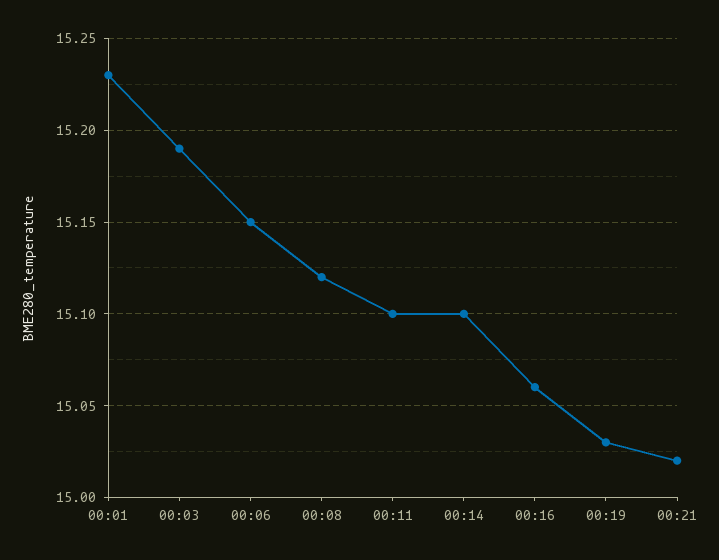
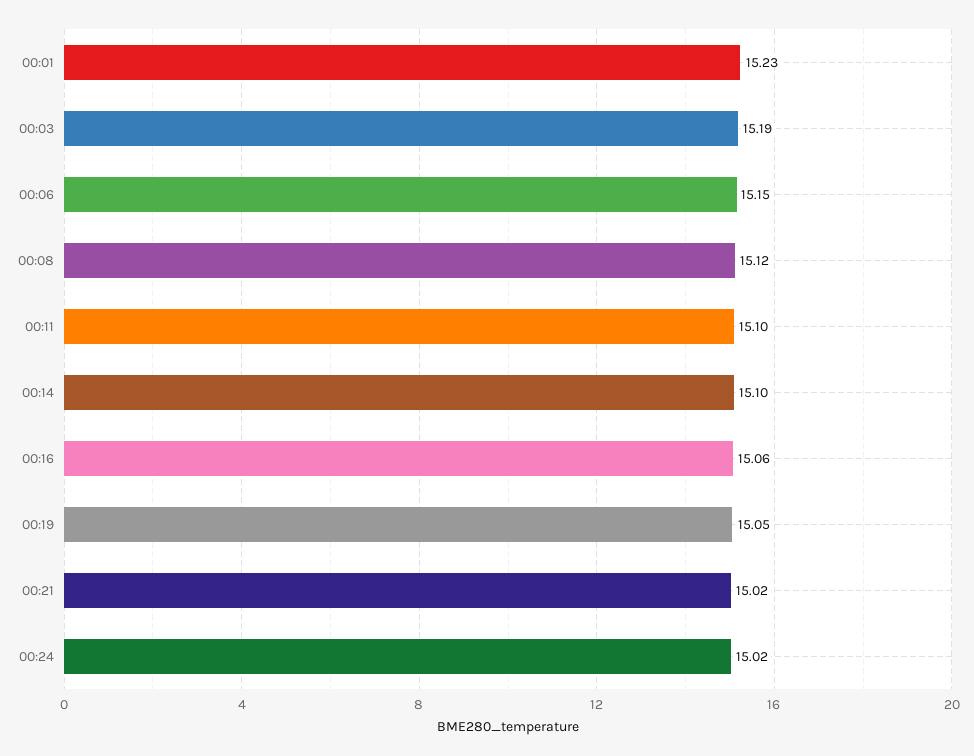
00:19: 15.03 -> 15.05
00:24: none -> 15.02

